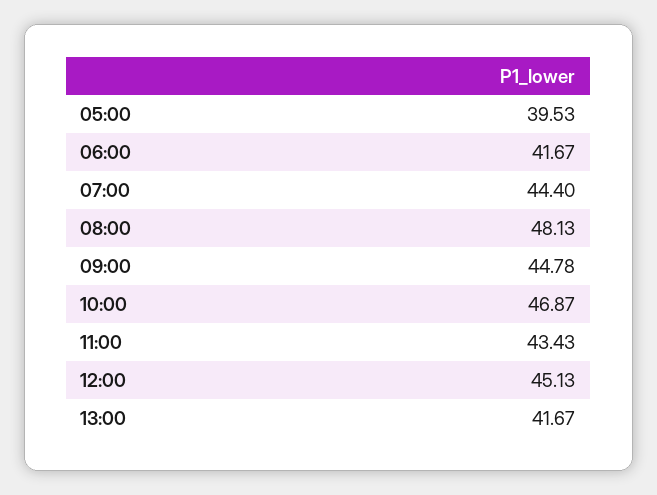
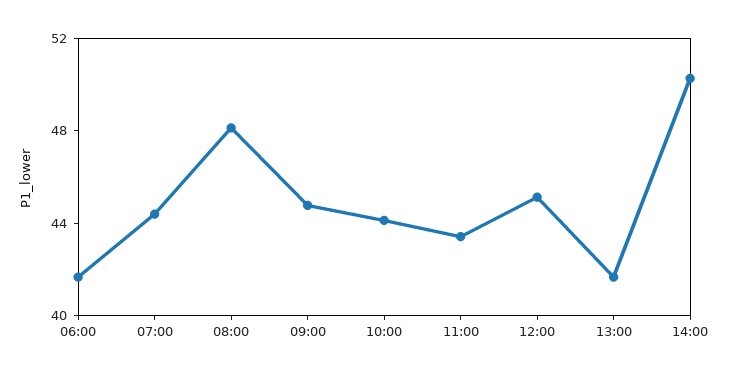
05:00: 39.53 -> none
10:00: 46.87 -> 44
14:00: none -> 50

